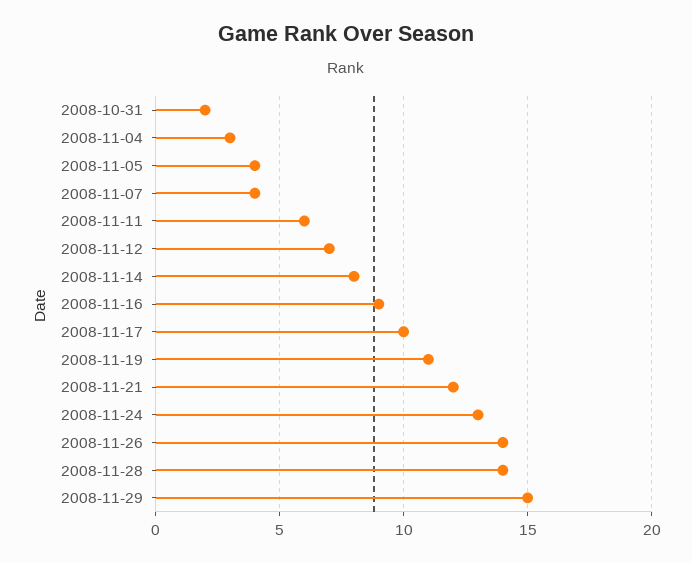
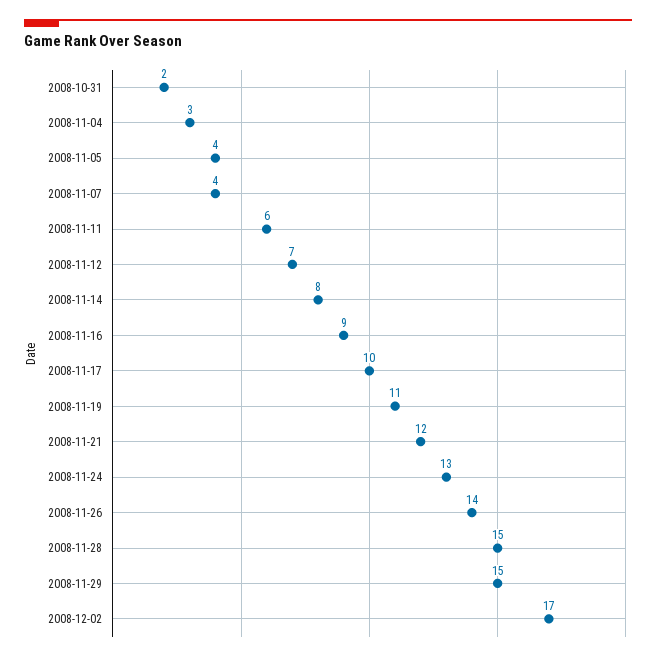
2008-11-28: 14 -> 15
2008-12-02: none -> 17

